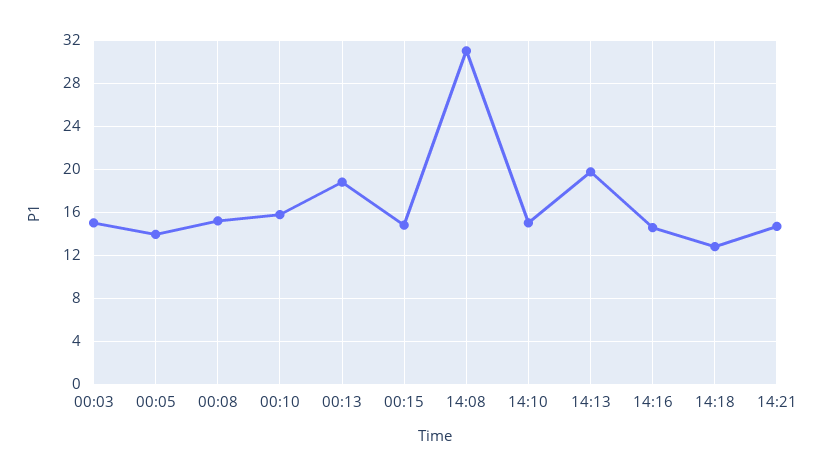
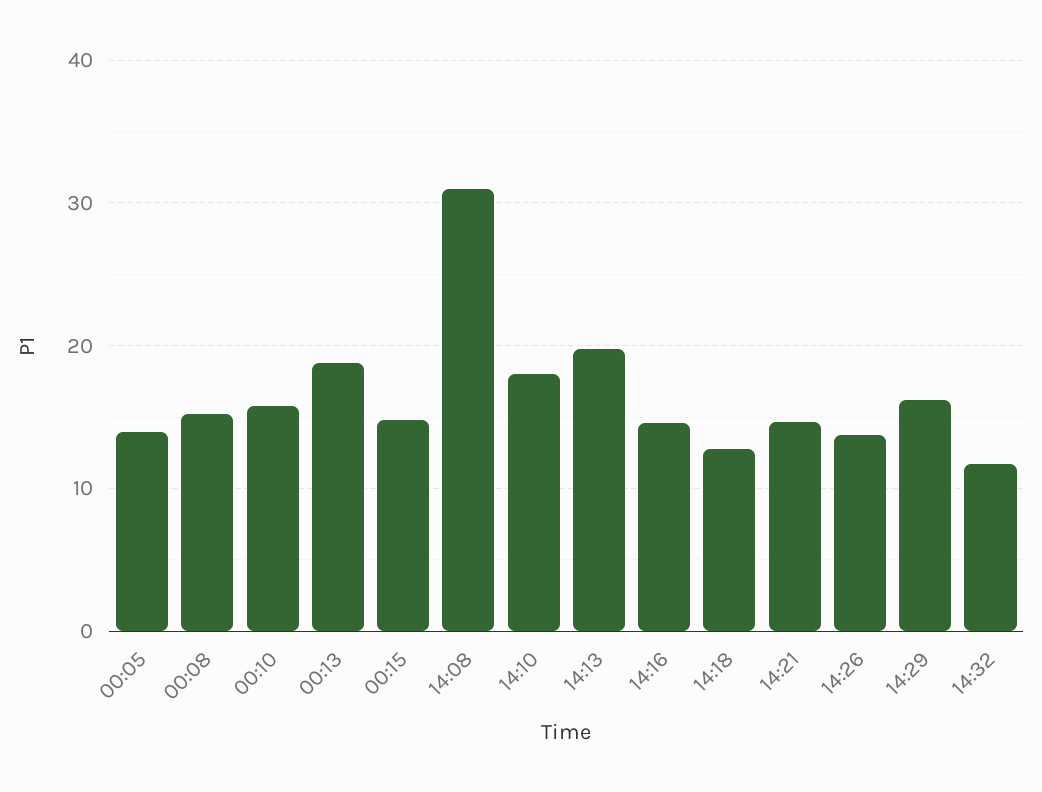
00:03: 15 -> none
14:10: 15 -> 18
14:26: none -> 14
14:29: none -> 16
14:32: none -> 12

